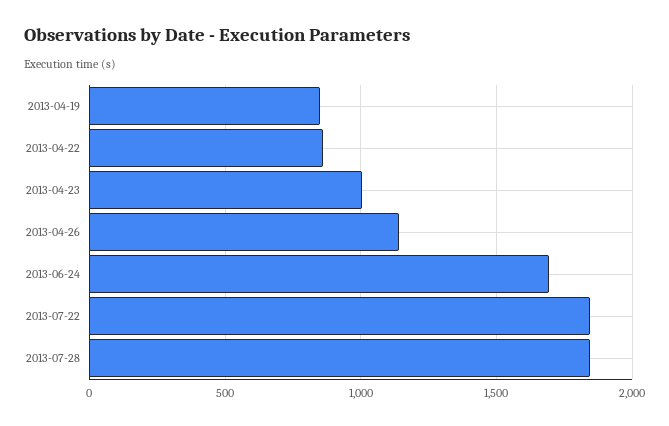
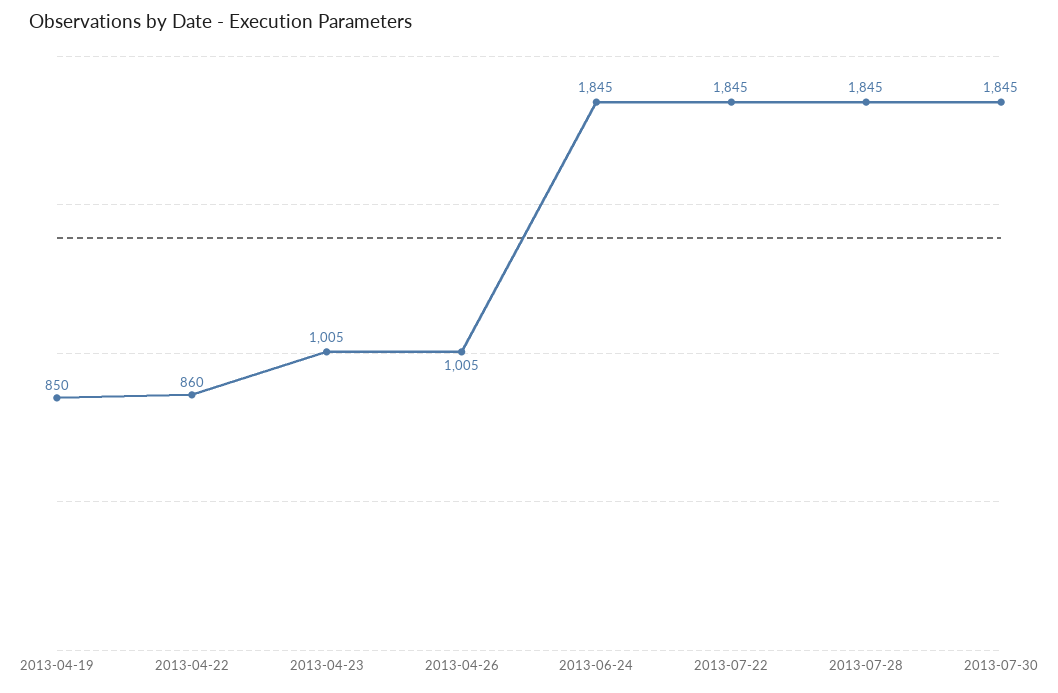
2013-04-26: 1150 -> 1005
2013-06-24: 1700 -> 1845
2013-07-30: none -> 1845

